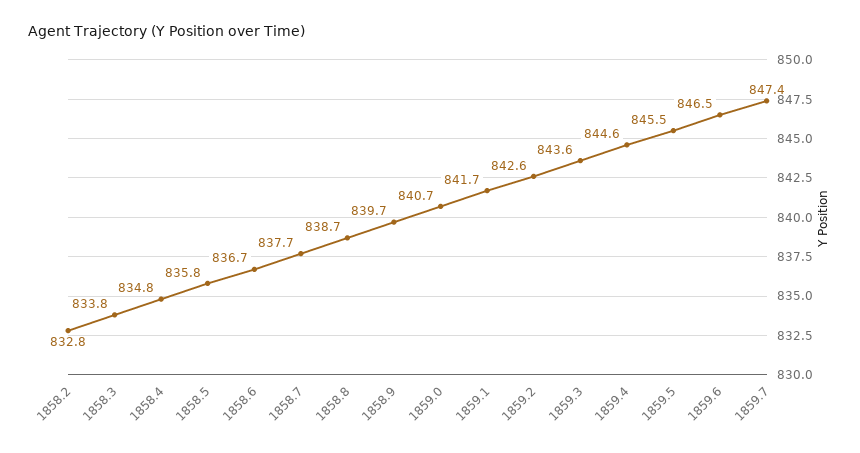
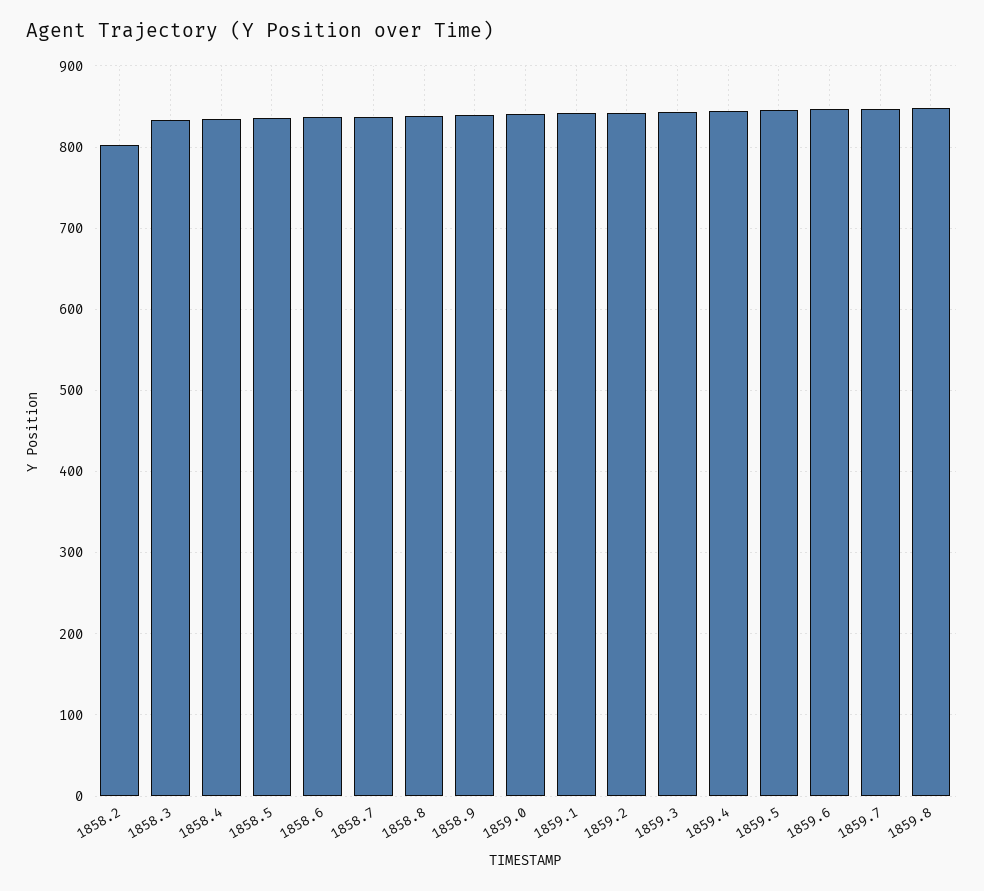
1858.2: 832.8 -> 800
1859.8: none -> 850

